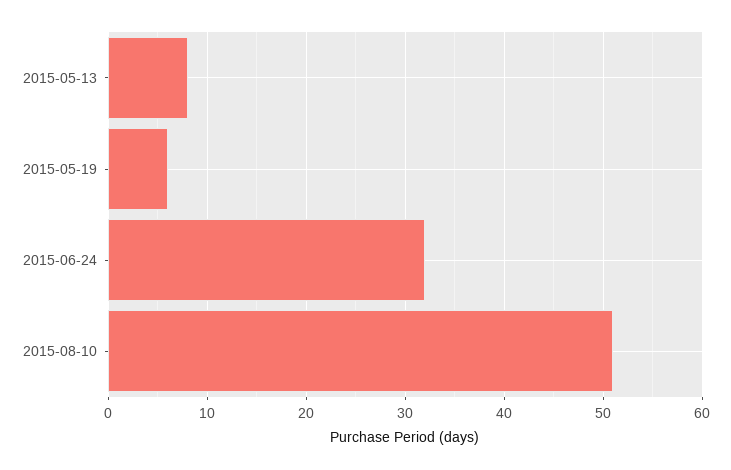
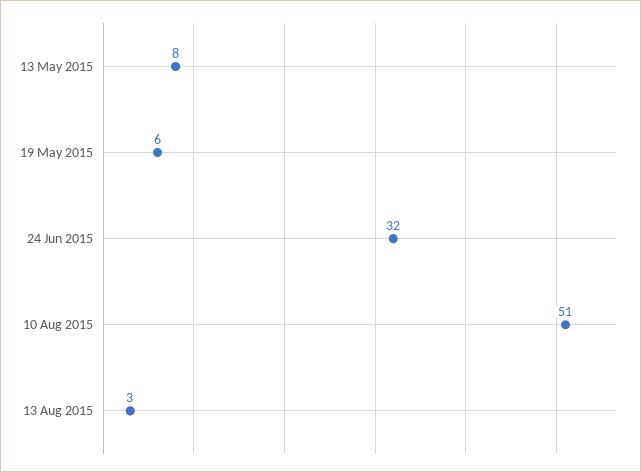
13 Aug 2015: none -> 3

